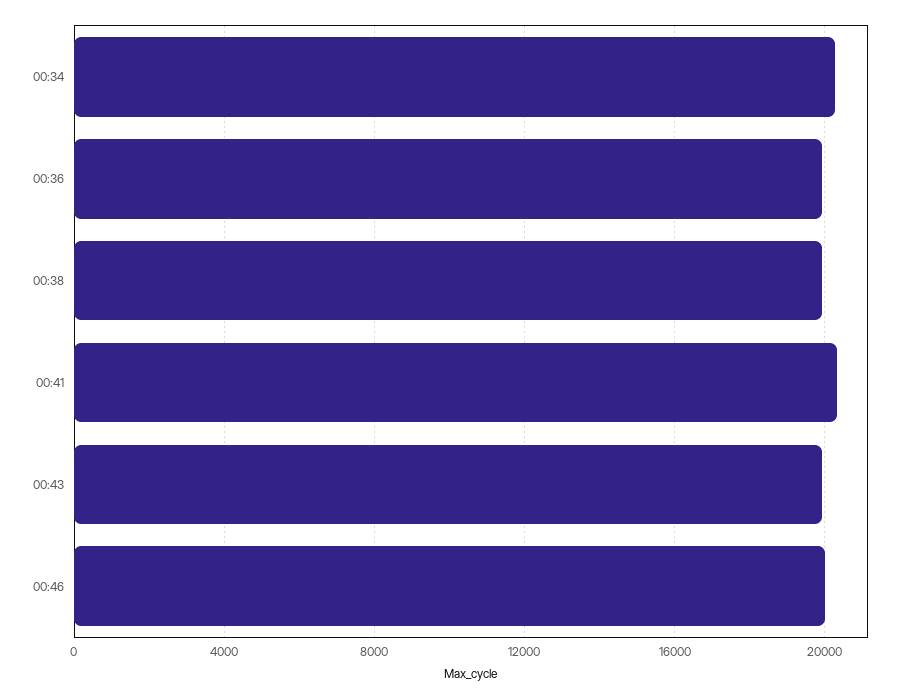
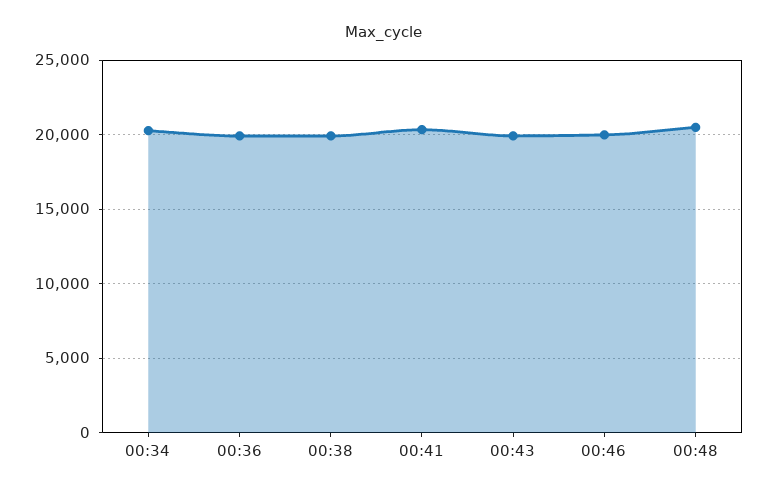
00:48: none -> 20500

